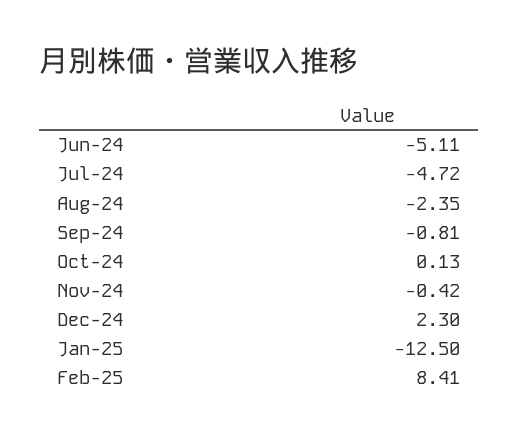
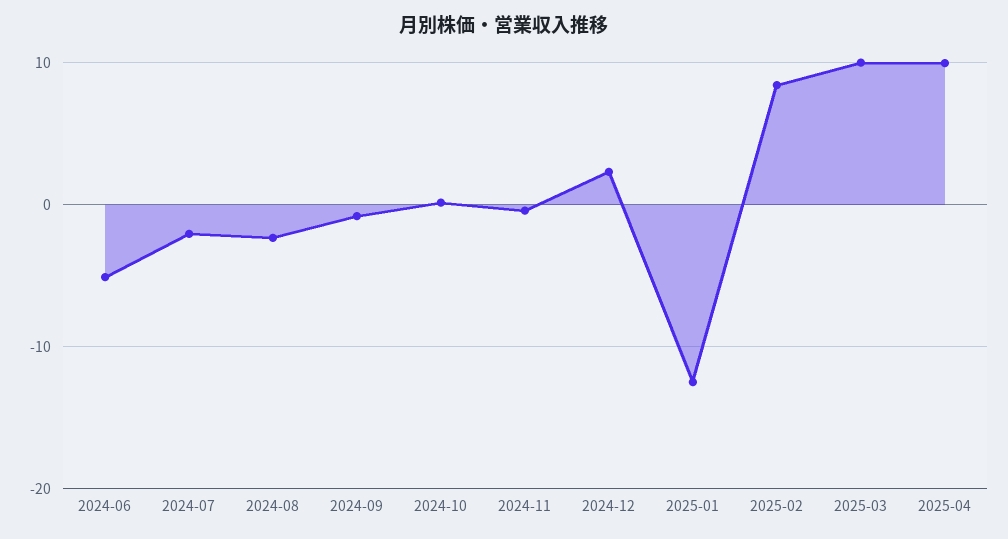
Jul-24: -4.72 -> -2
2025-03: none -> 10
2025-04: none -> 10

